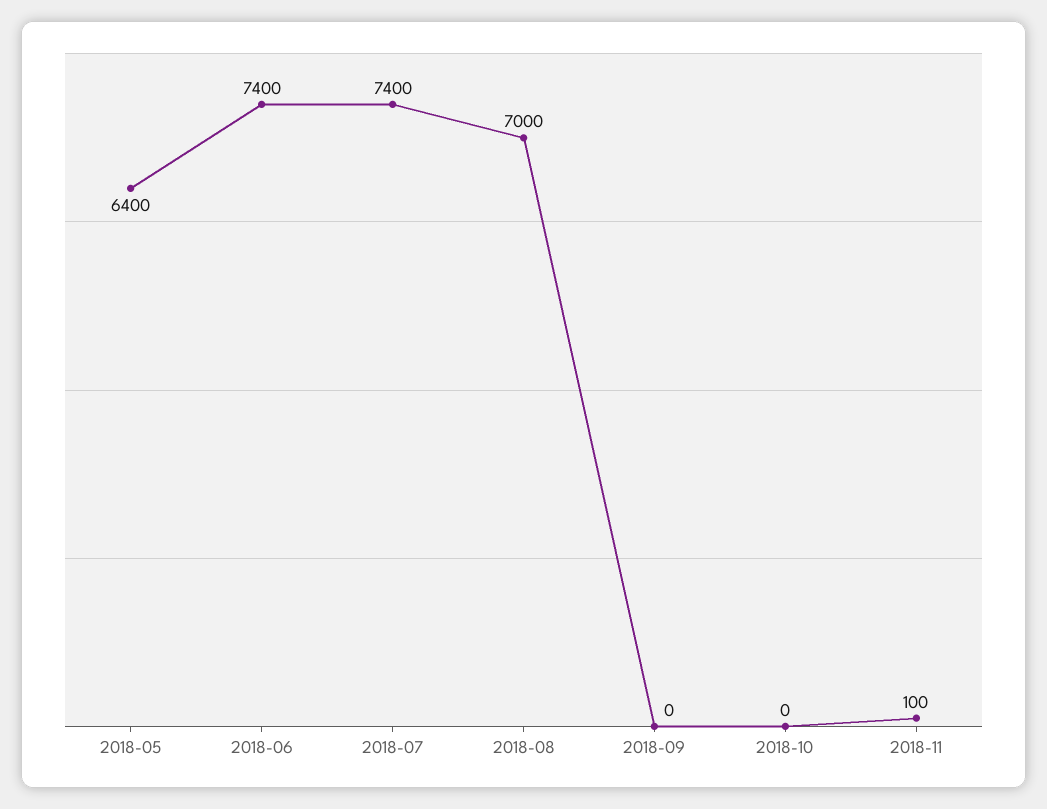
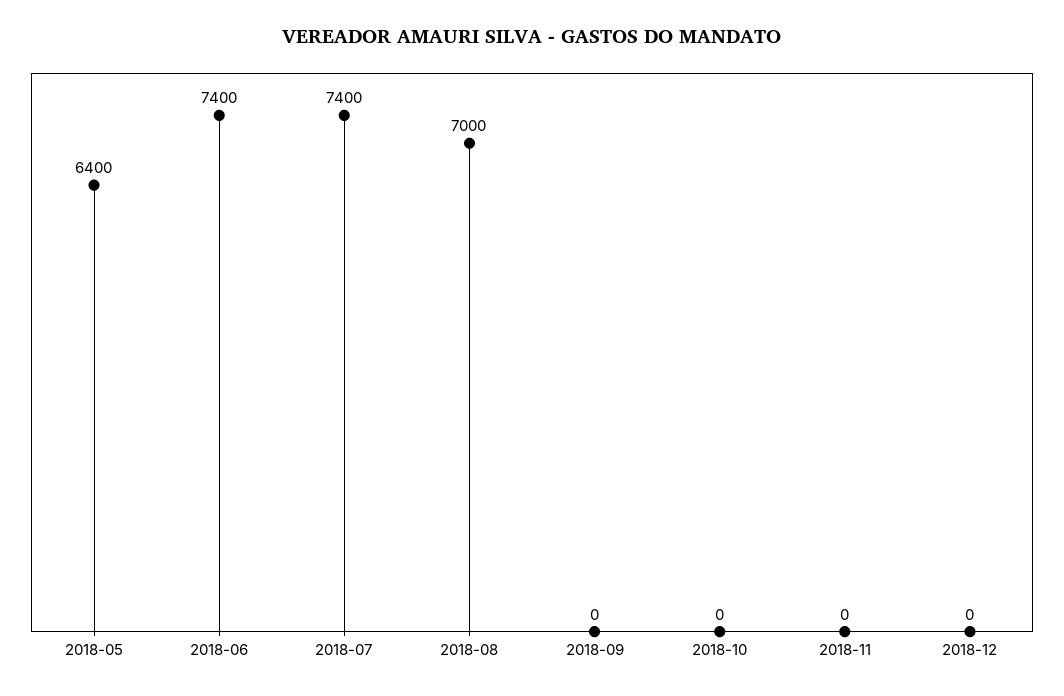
2018-11: 100 -> 0
2018-12: none -> 0

